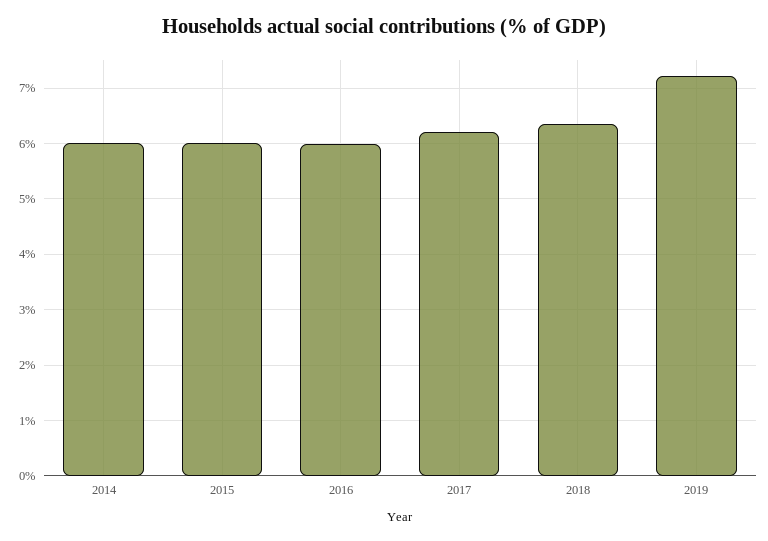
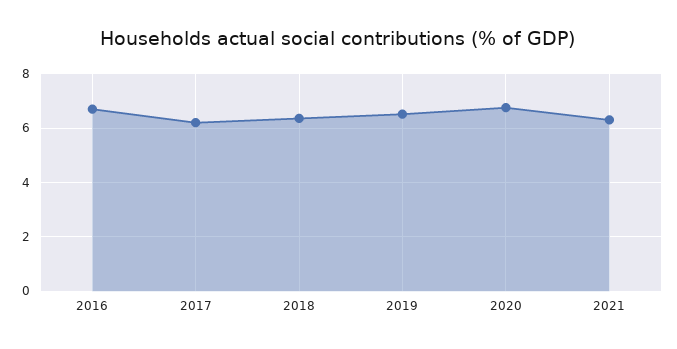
2014: 6 -> none
2015: 6 -> none
2016: 6 -> 6.75
2019: 7.2 -> 6.5
2020: none -> 6.75
2021: none -> 6.25

